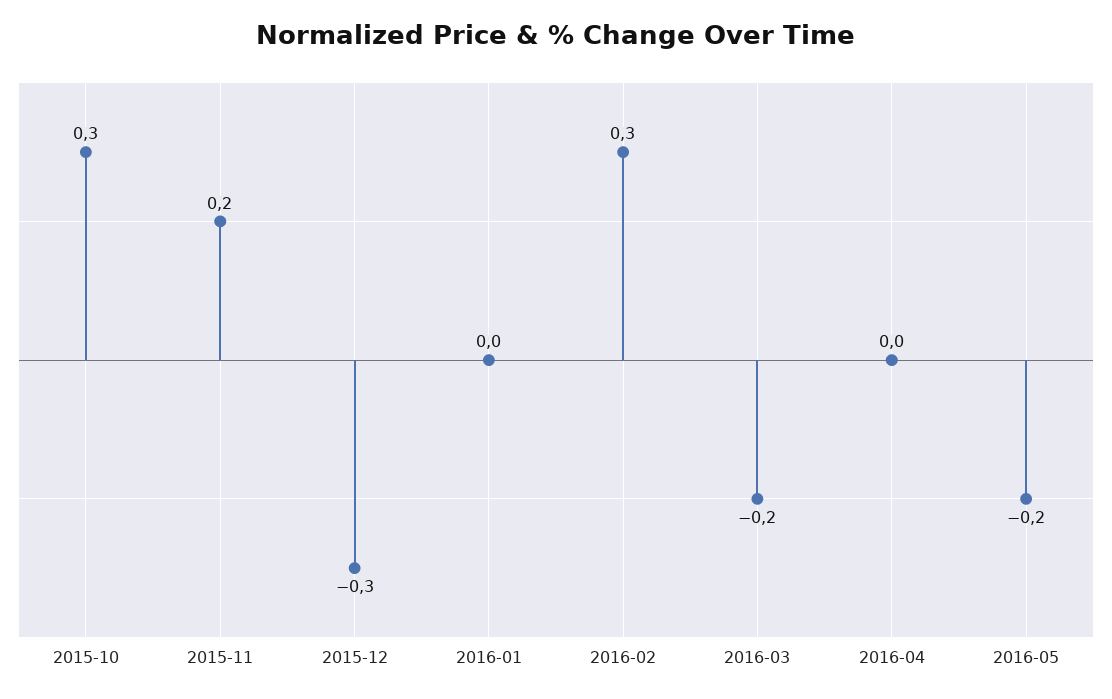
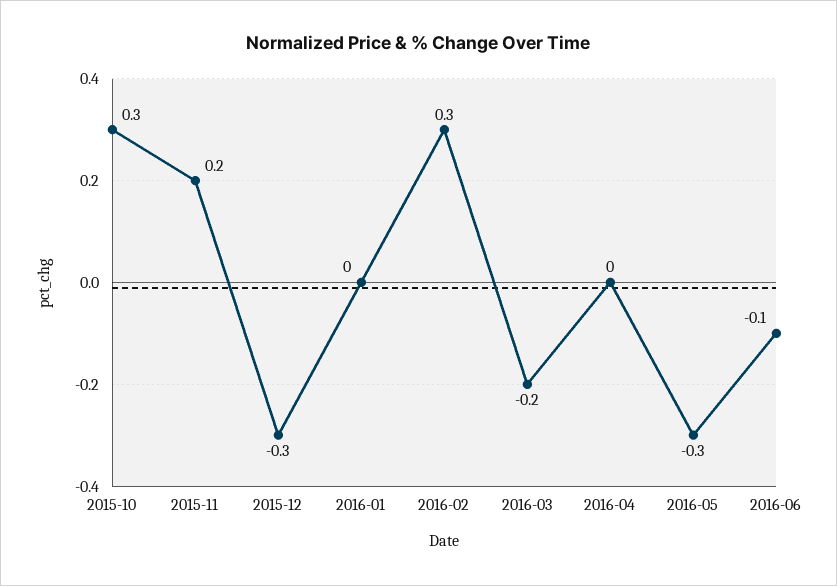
2016-05: -0.2 -> -0.3
2016-06: none -> -0.1

